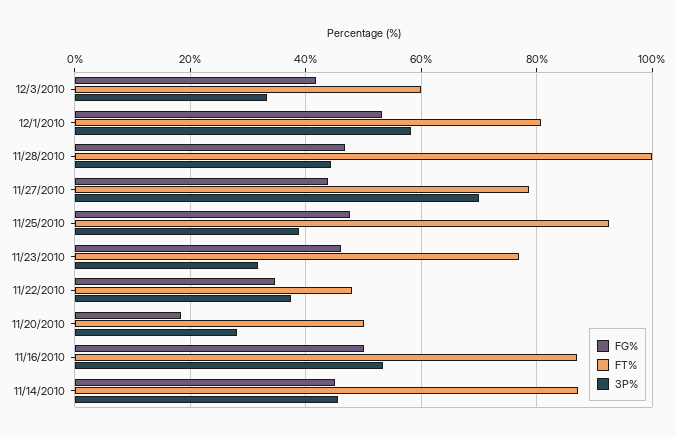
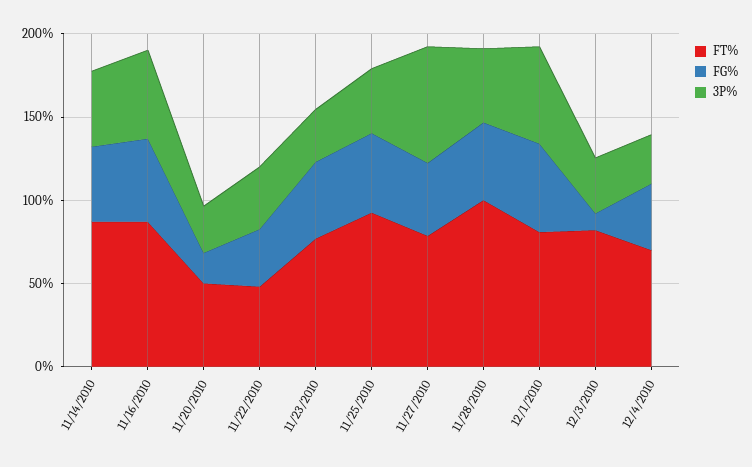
FG%, 12/3/2010: 42 -> 10
FT%, 12/3/2010: 60 -> 80
FT%, 12/4/2010: none -> 70
FG%, 12/4/2010: none -> 40
3P%, 12/4/2010: none -> 30

